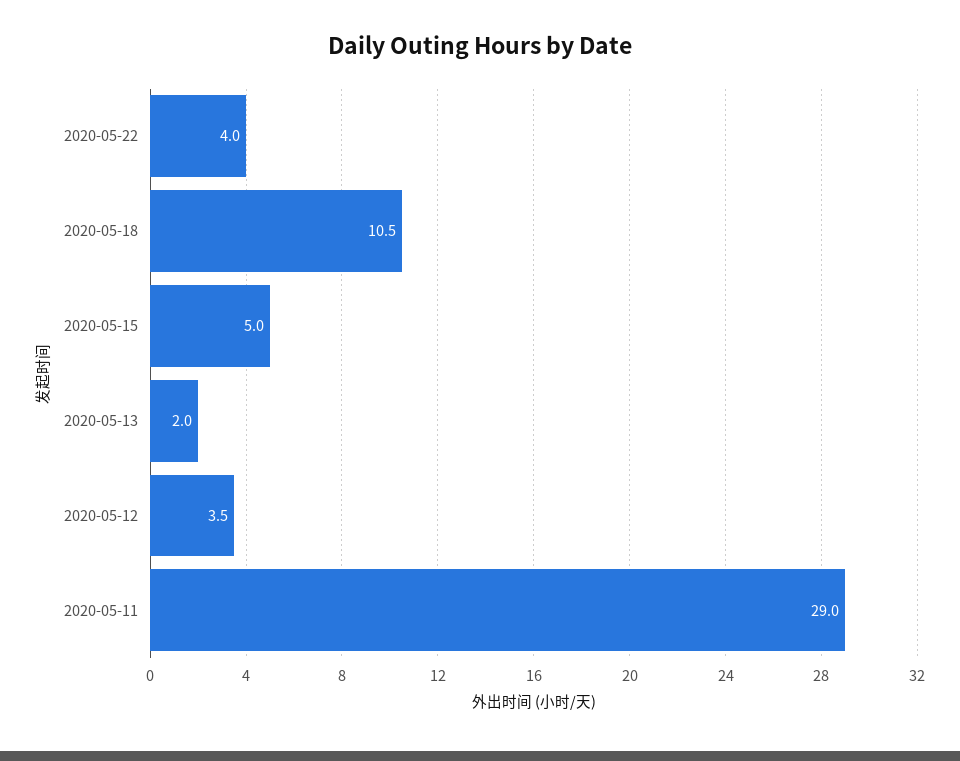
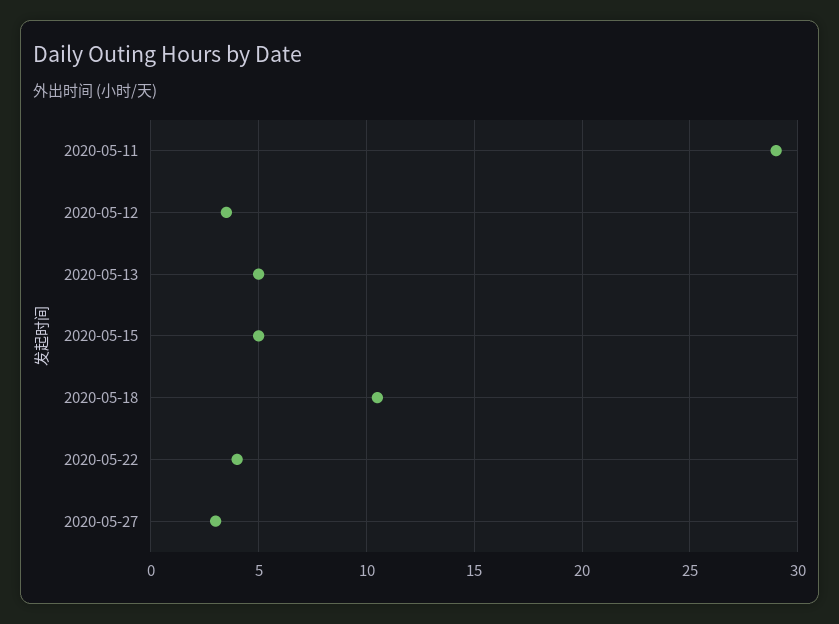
2020-05-13: 2 -> 5
2020-05-27: none -> 3

